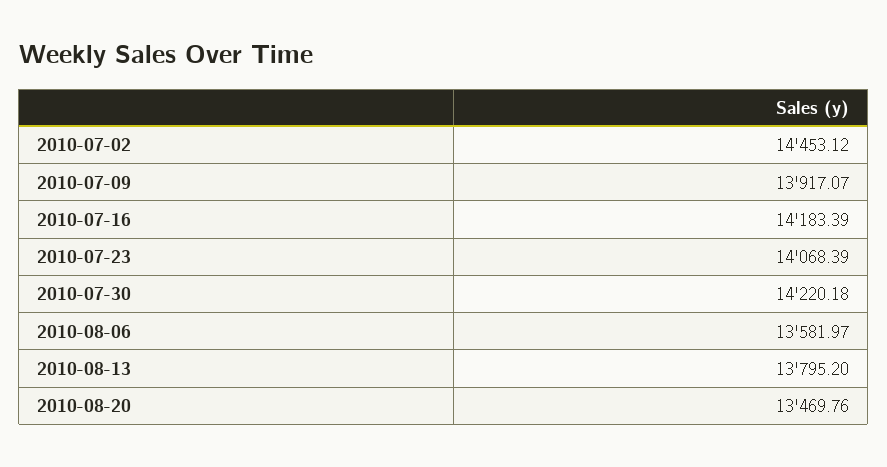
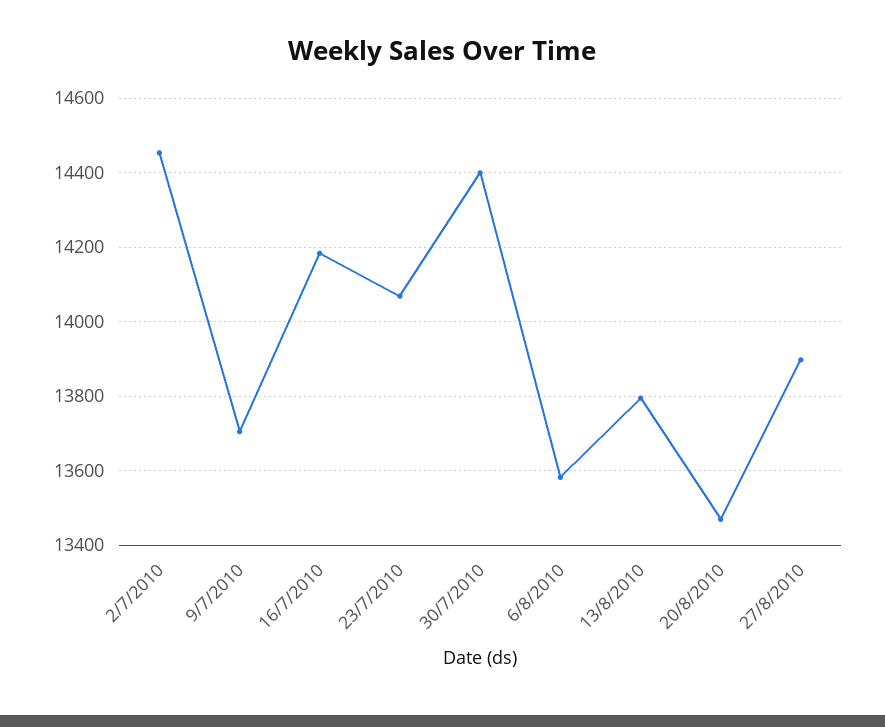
2010-07-09: 13917.07 -> 13700
2010-07-30: 14220.18 -> 14400
27/8/2010: none -> 13900

